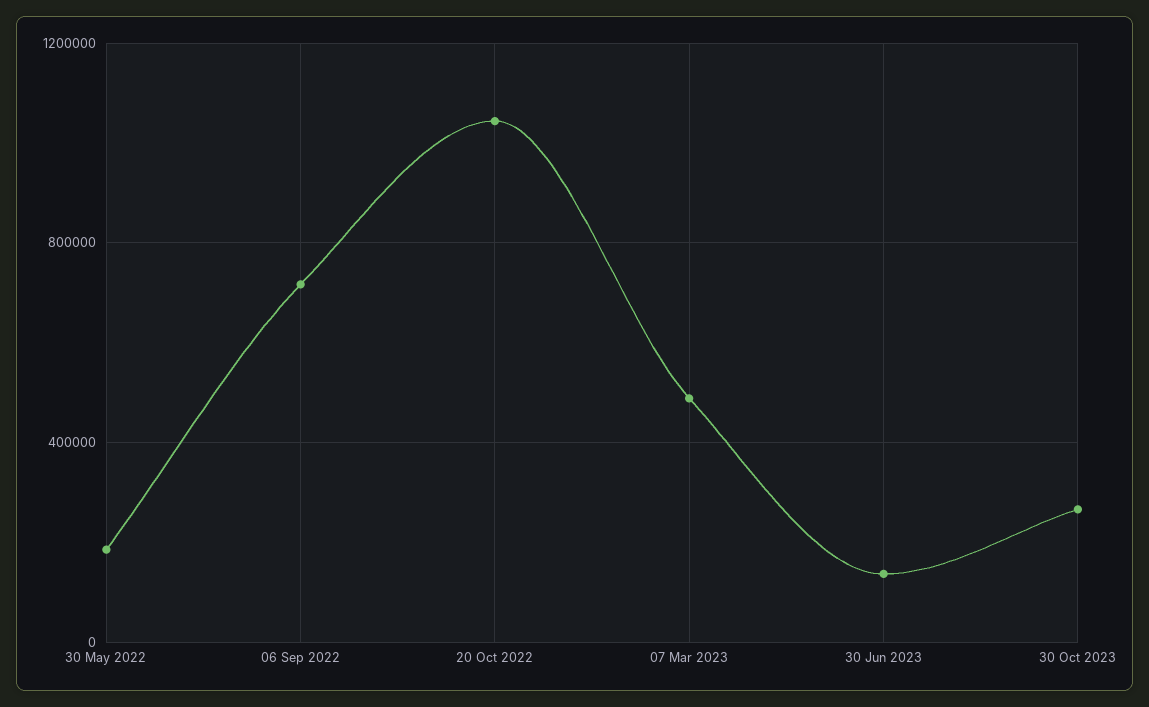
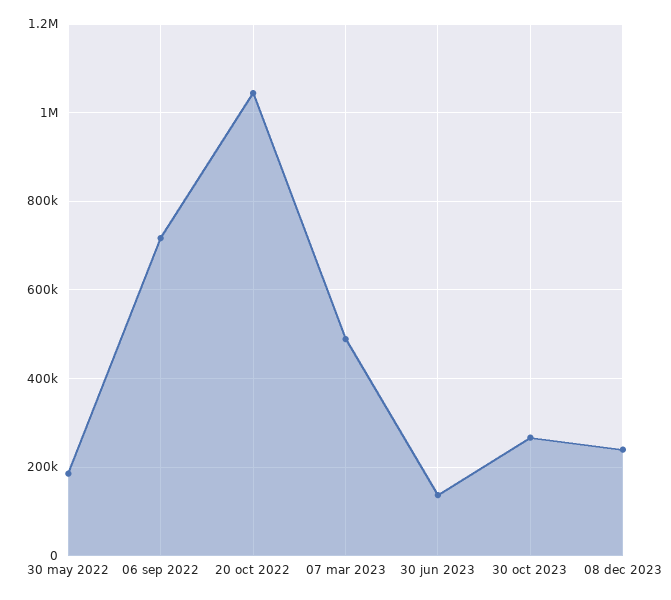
08 dec 2023: none -> 240000

